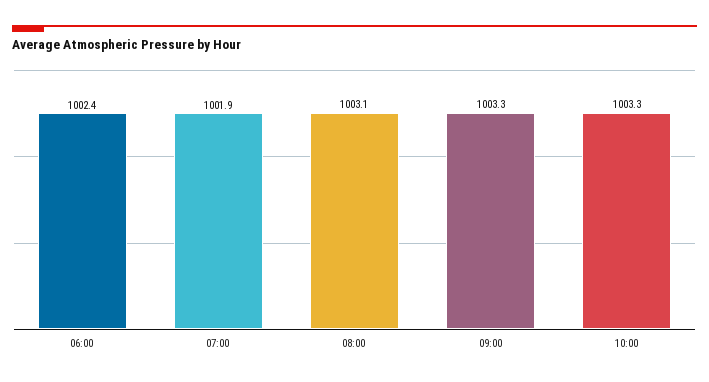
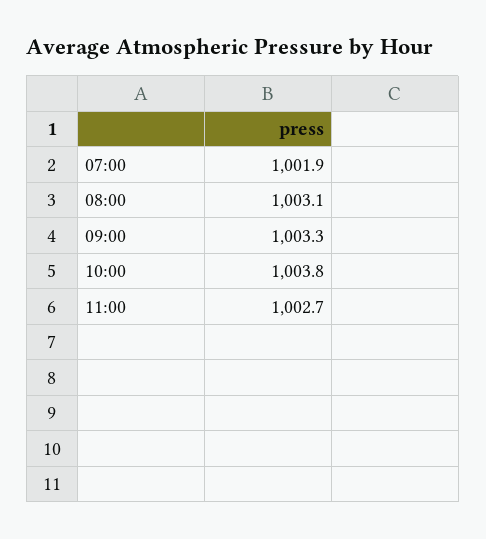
06:00: 1002.4 -> none
10:00: 1003.3 -> 1003.8
11:00: none -> 1002.7

